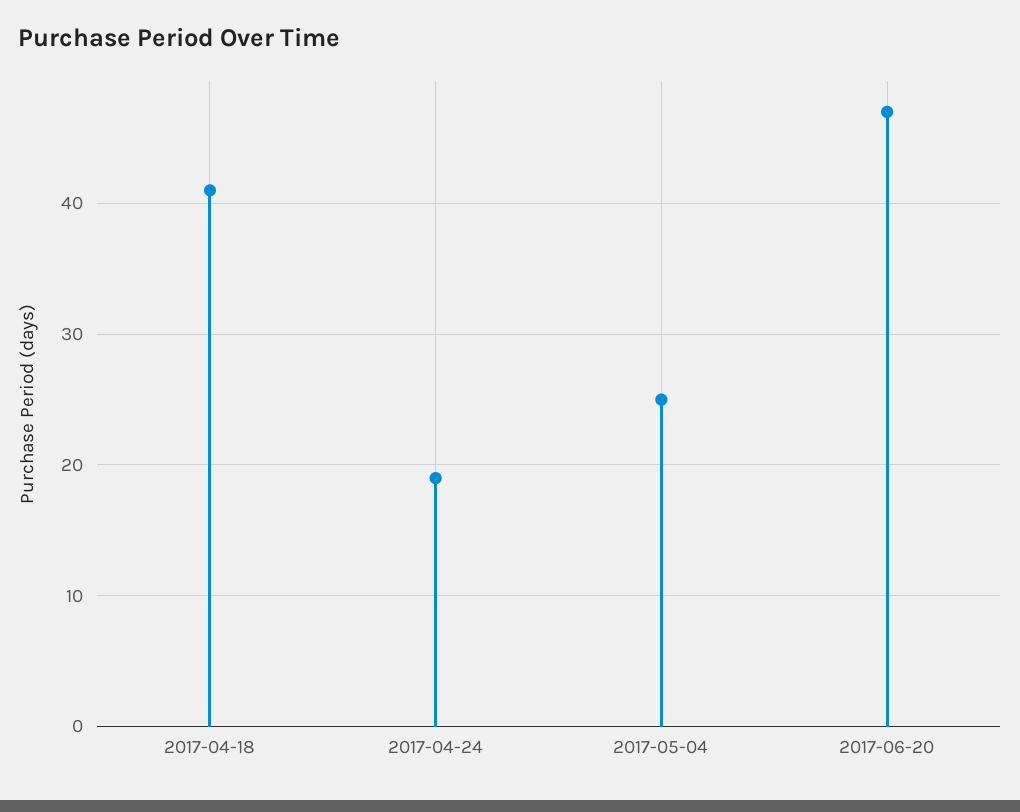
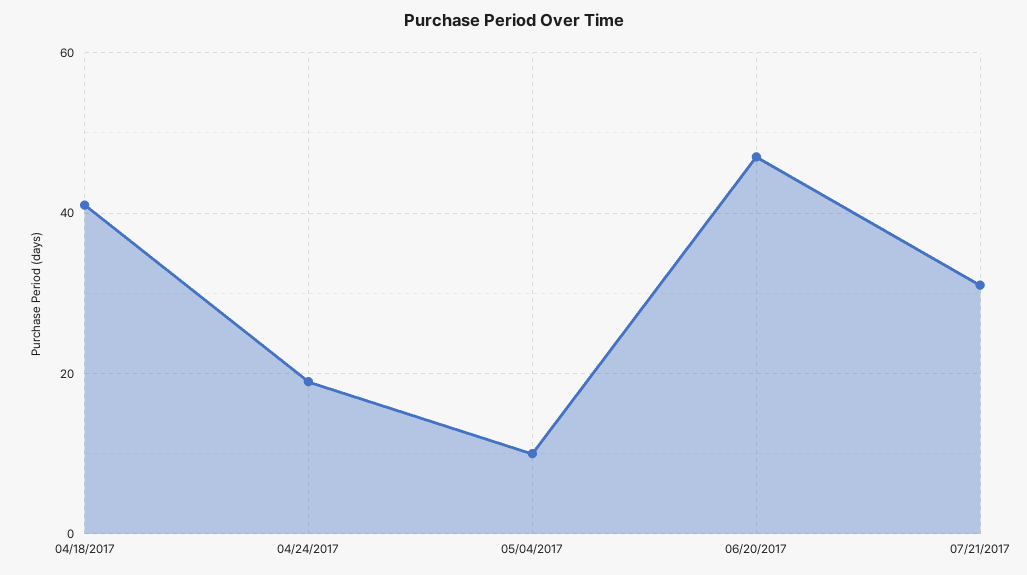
2017-05-04: 25 -> 10
07/21/2017: none -> 30

